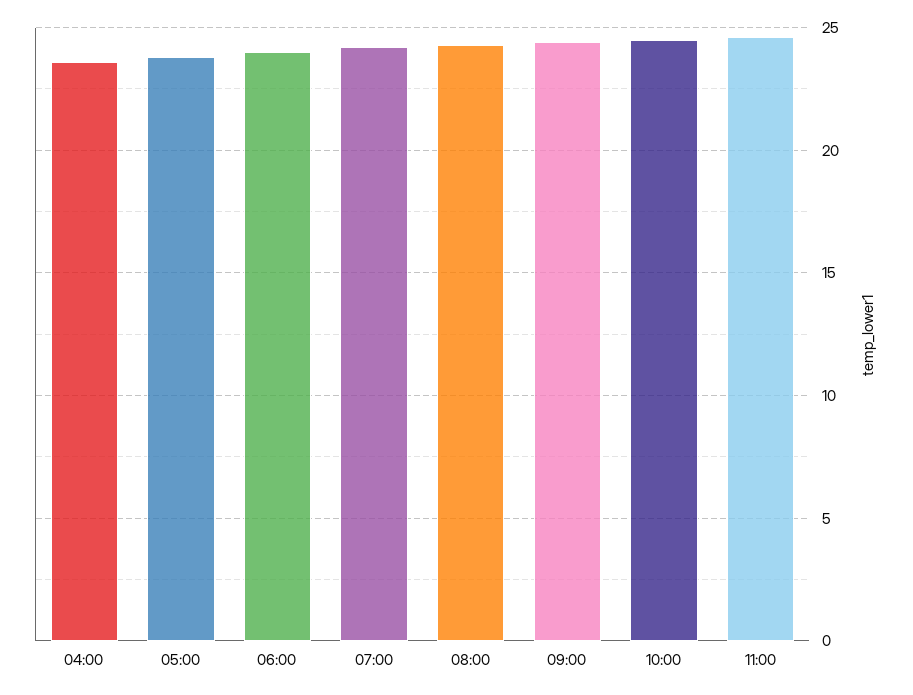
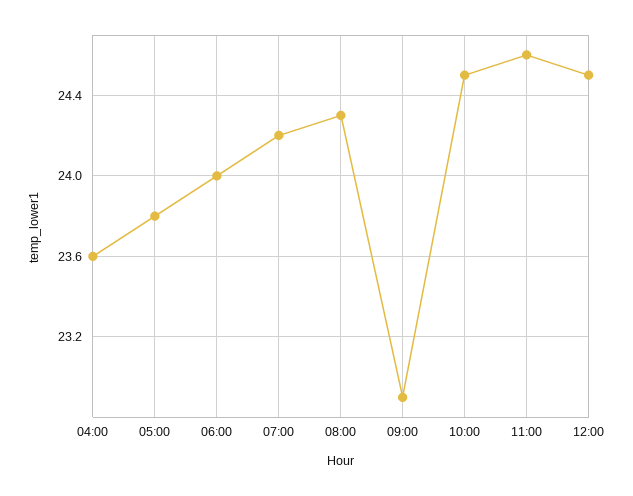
09:00: 24.5 -> 22.9
12:00: none -> 24.5

